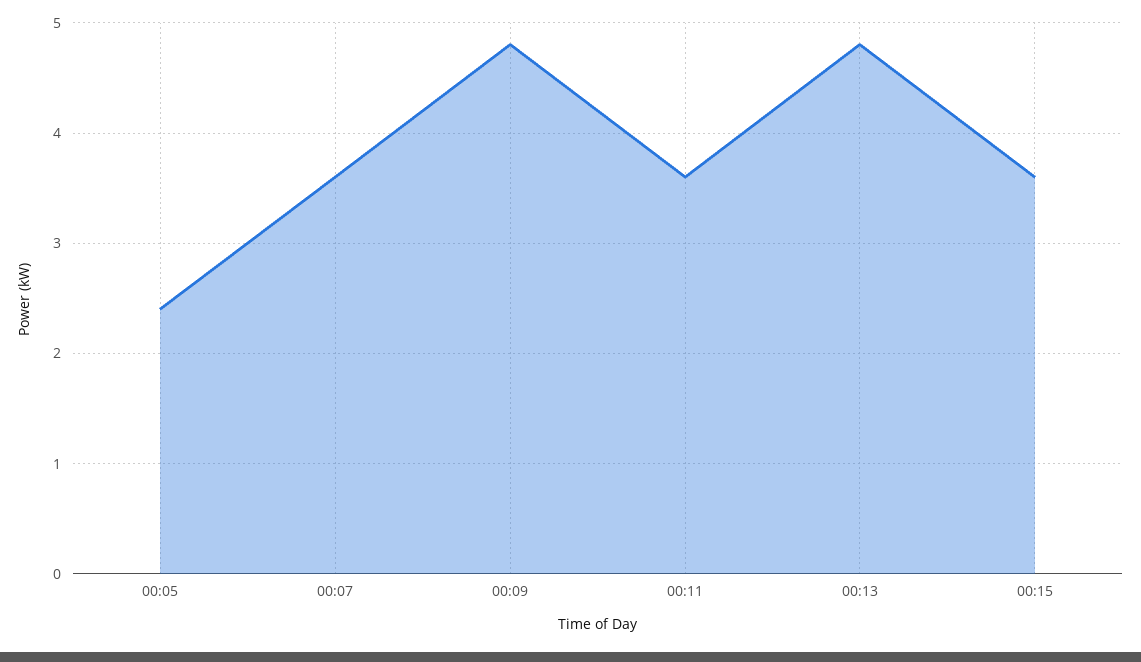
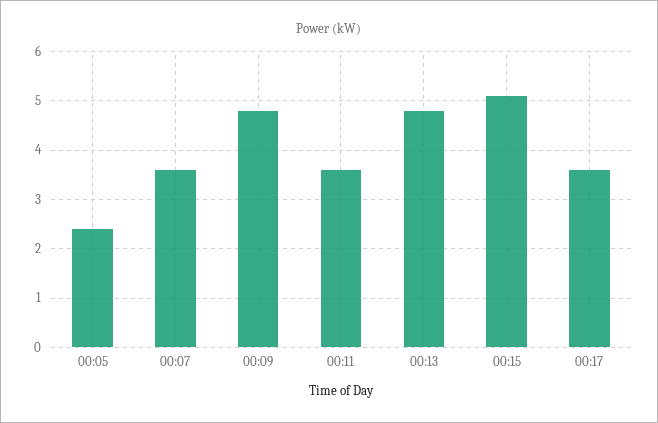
00:15: 3.6 -> 5
00:17: none -> 3.5

